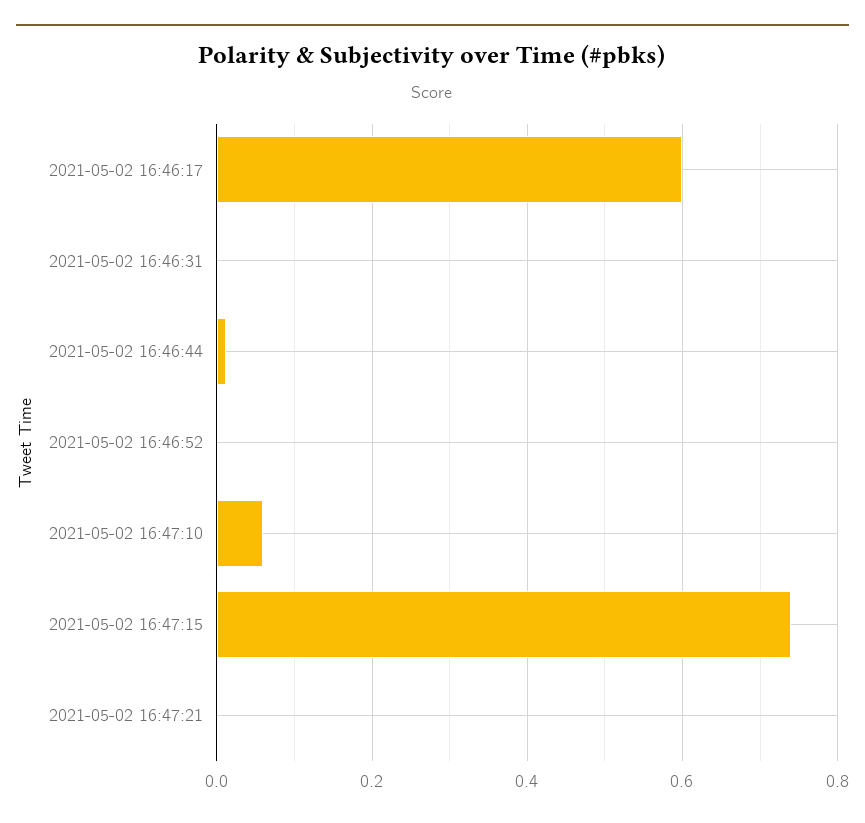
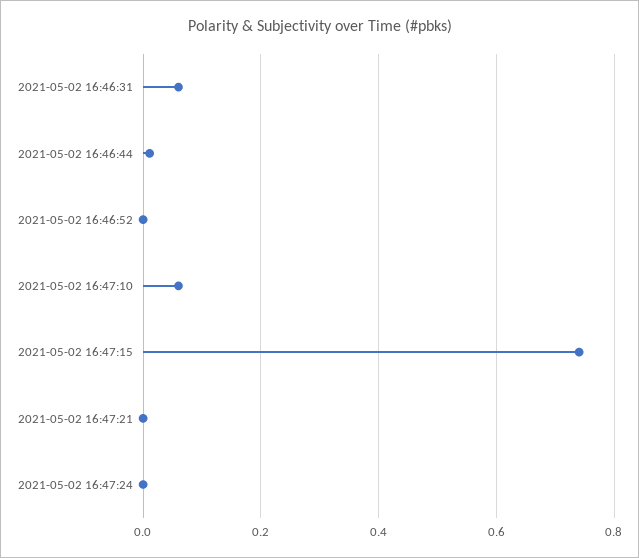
2021-05-02 16:46:17: 0.6 -> none
2021-05-02 16:46:31: 0 -> 0.06
2021-05-02 16:47:24: none -> 0

